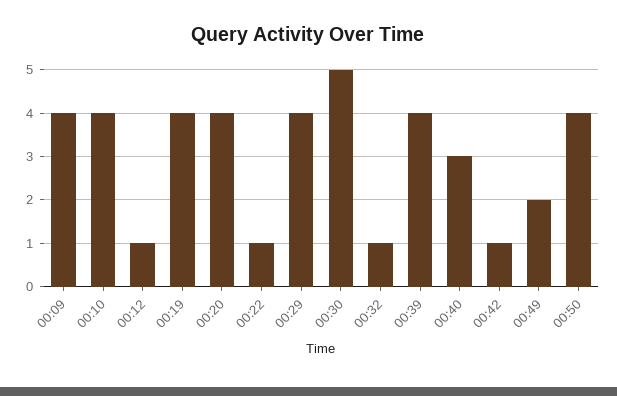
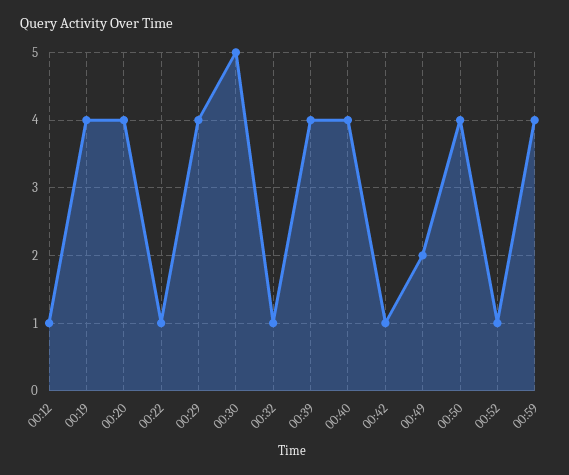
00:09: 4 -> none
00:10: 4 -> none
00:40: 3 -> 4
00:52: none -> 1
00:59: none -> 4

